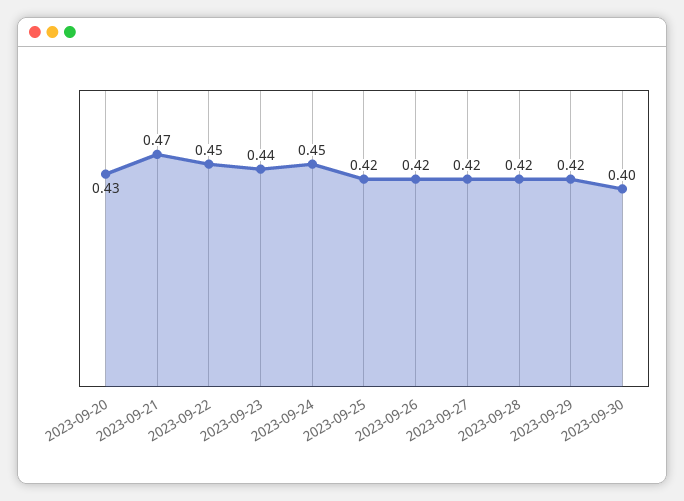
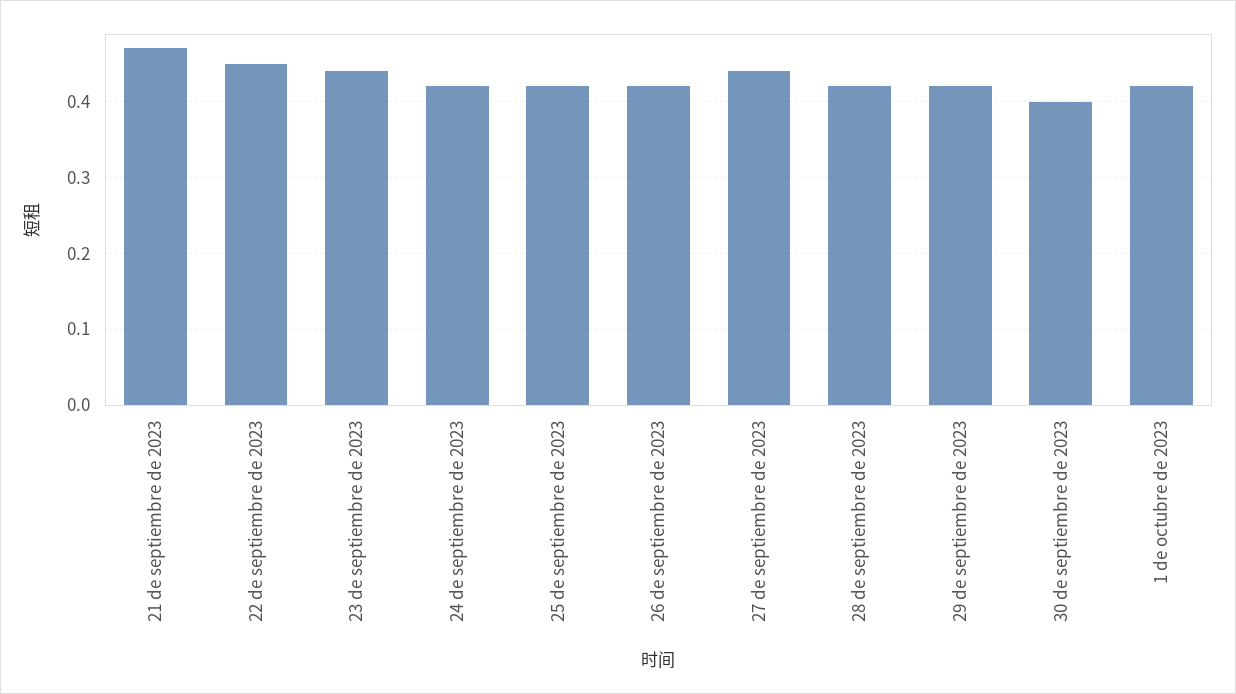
2023-09-20: 0.43 -> none
2023-09-24: 0.45 -> 0.42
2023-09-27: 0.42 -> 0.44
1 de octubre de 2023: none -> 0.42

